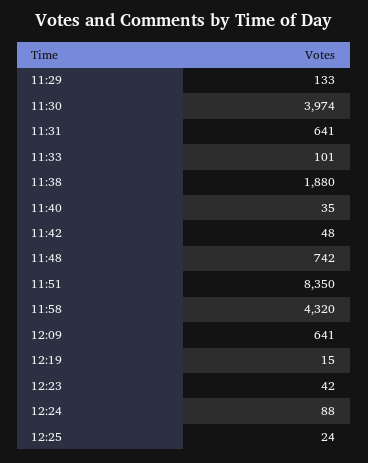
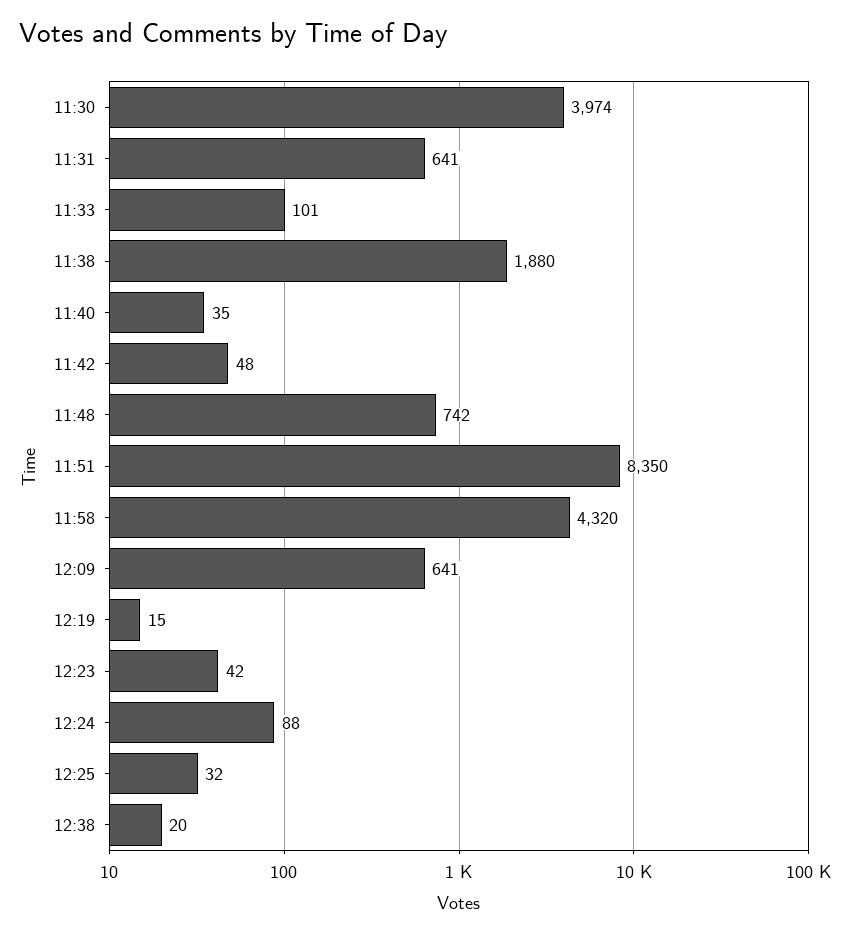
11:29: 133 -> none
12:25: 24 -> 32
12:38: none -> 20

